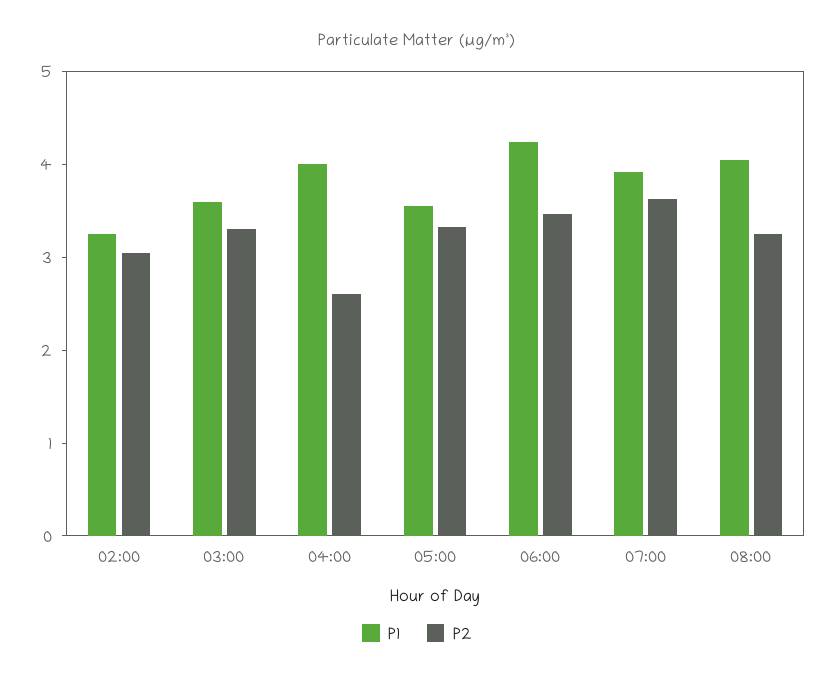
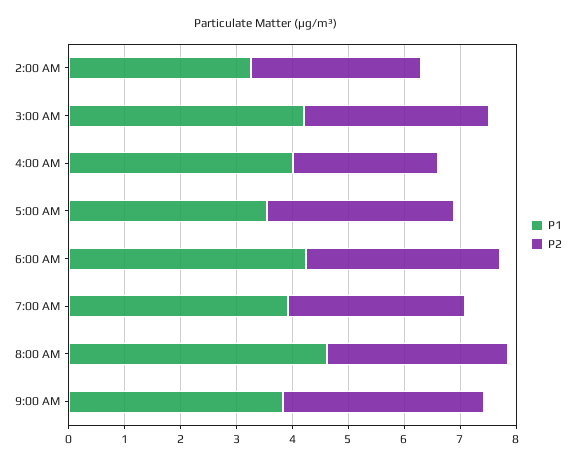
P1, 03:00: 3.6 -> 4.2
P2, 07:00: 3.6 -> 3.2
P1, 08:00: 4 -> 4.6
P1, 9:00 AM: none -> 3.8
P2, 9:00 AM: none -> 3.6

